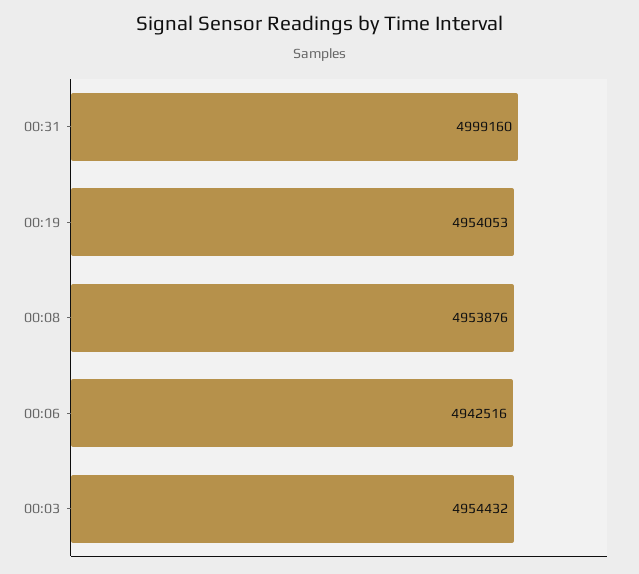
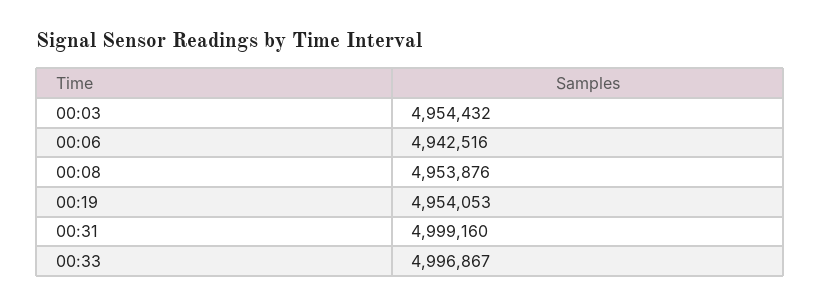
00:33: none -> 4996867

